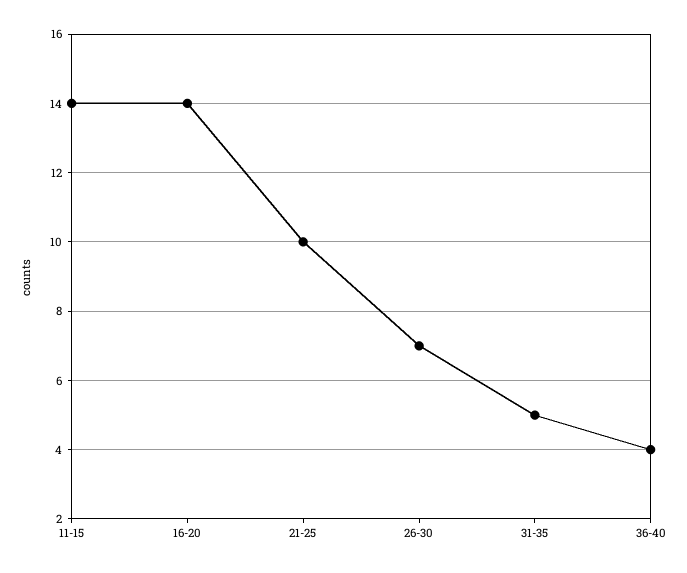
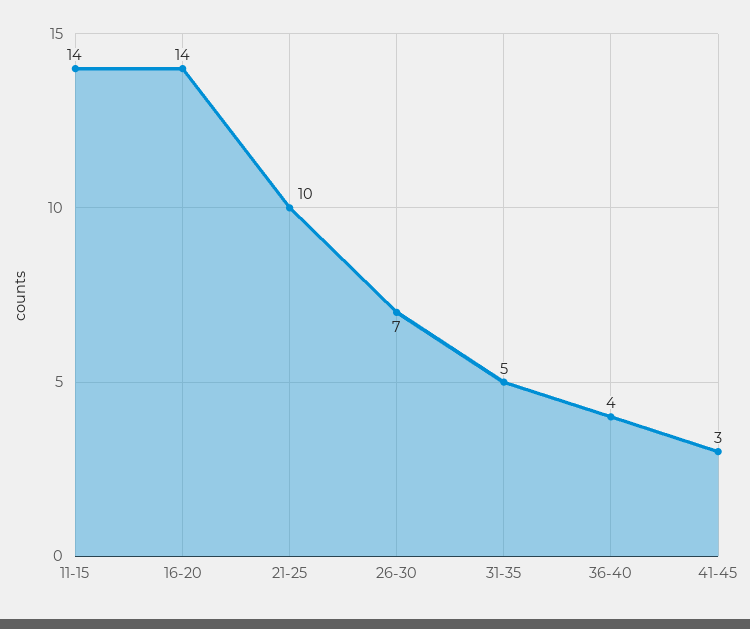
41-45: none -> 3

